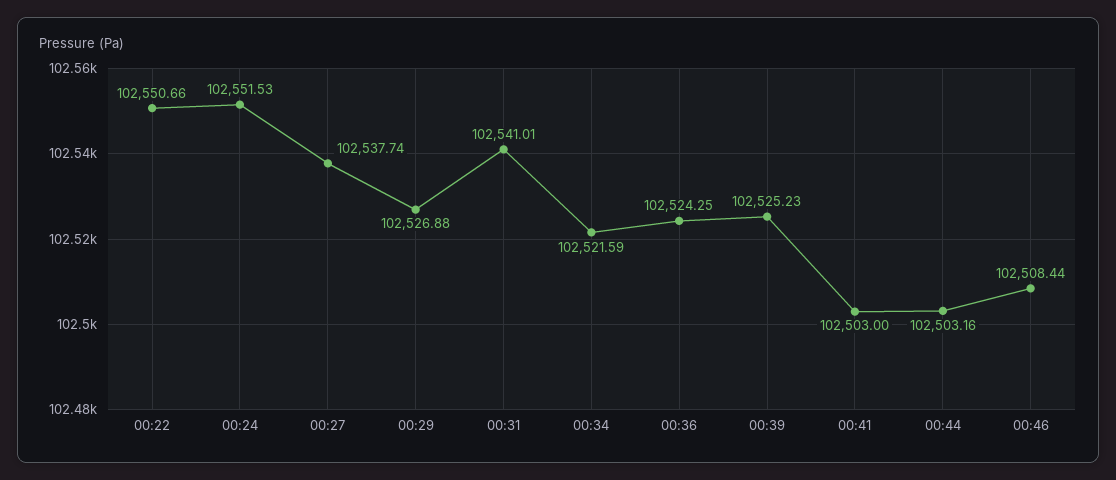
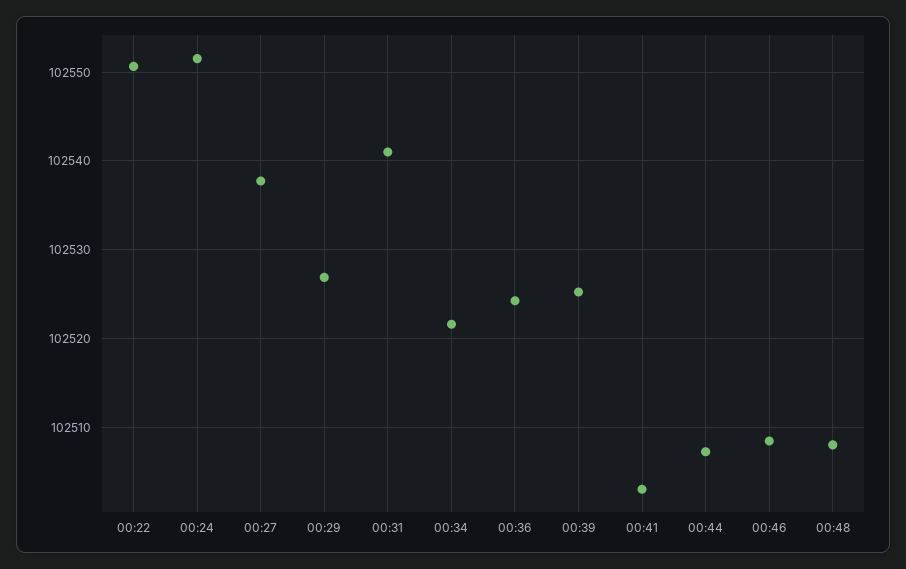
00:44: 102503.16 -> 102507
00:48: none -> 102508

